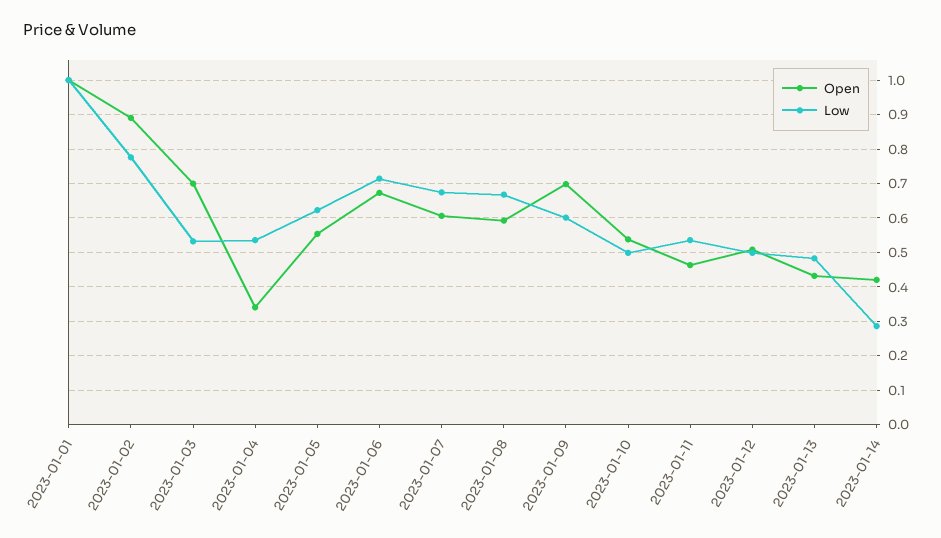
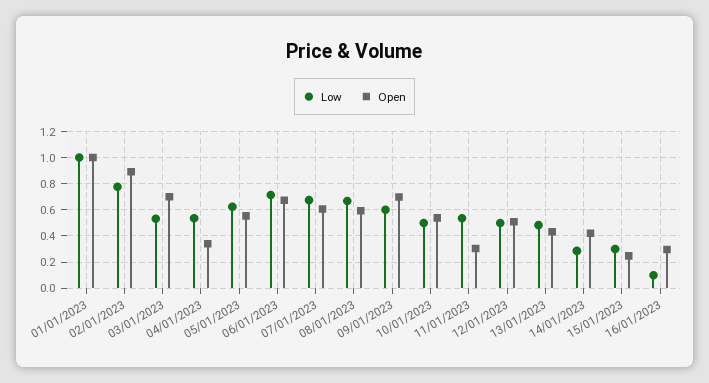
Open, 2023-01-11: 0.46 -> 0.3
Low, 15/01/2023: none -> 0.3
Open, 15/01/2023: none -> 0.25
Low, 16/01/2023: none -> 0.1
Open, 16/01/2023: none -> 0.3

